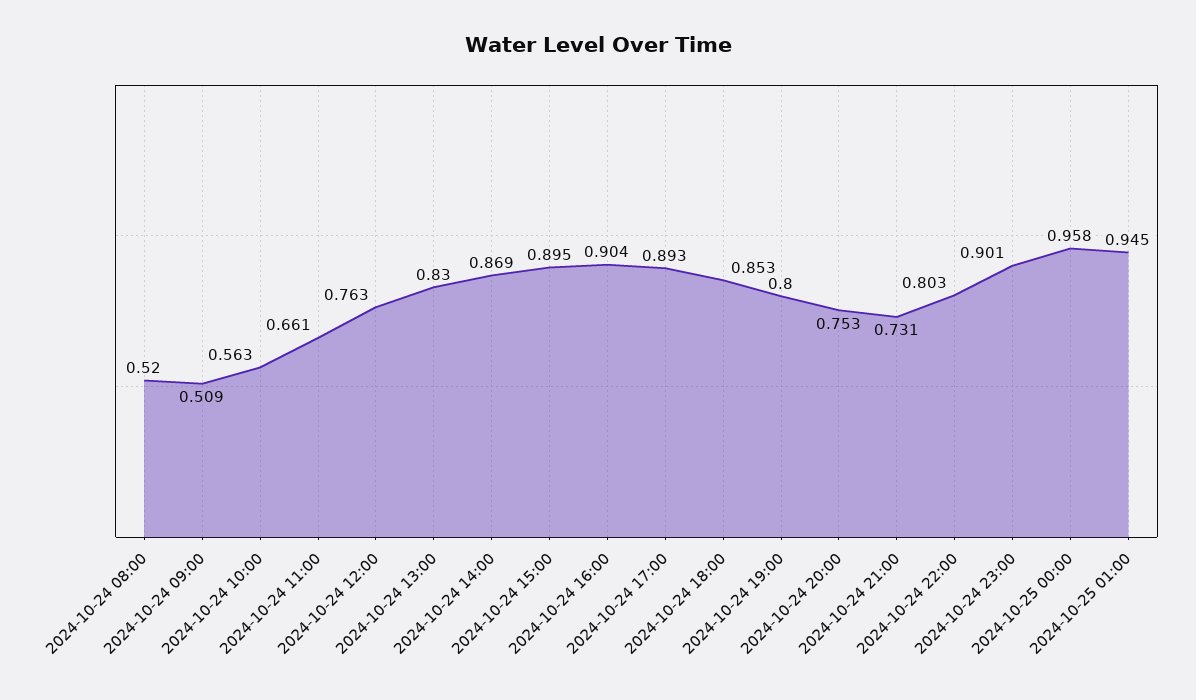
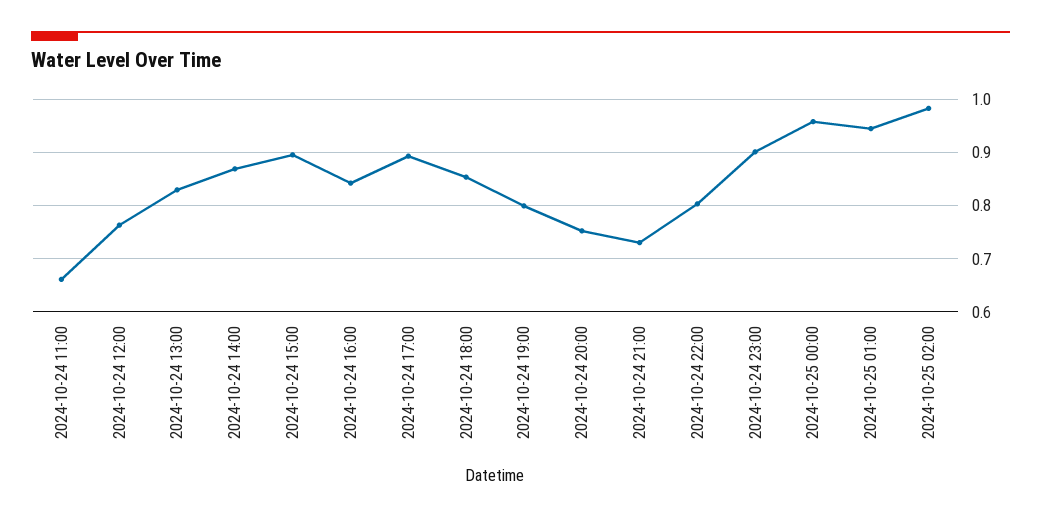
2024-10-24 08:00: 0.52 -> none
2024-10-24 09:00: 0.509 -> none
2024-10-24 10:00: 0.563 -> none
2024-10-24 16:00: 0.904 -> 0.84
2024-10-25 02:00: none -> 0.98

